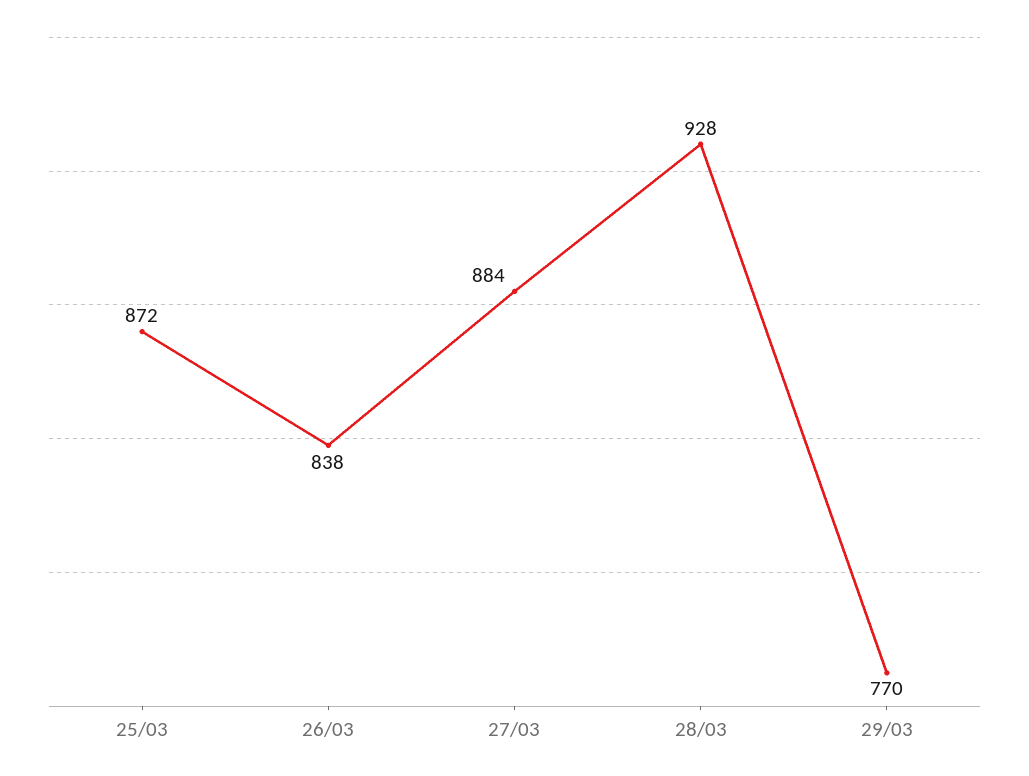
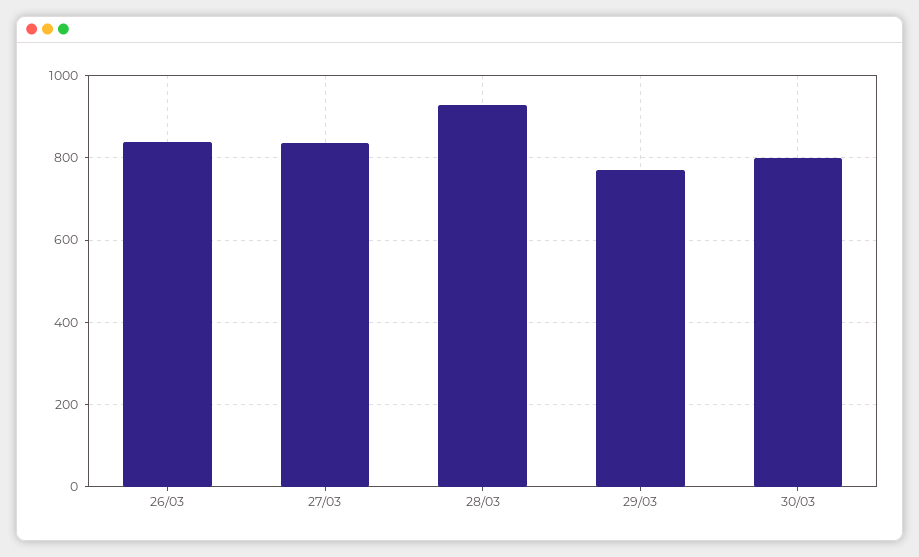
25/03: 872 -> none
27/03: 884 -> 840
30/03: none -> 800

